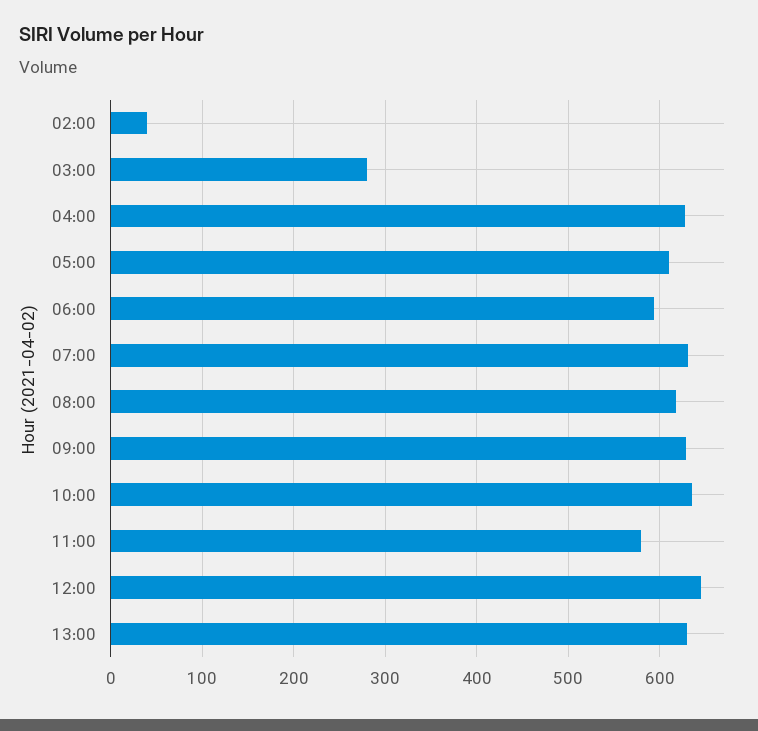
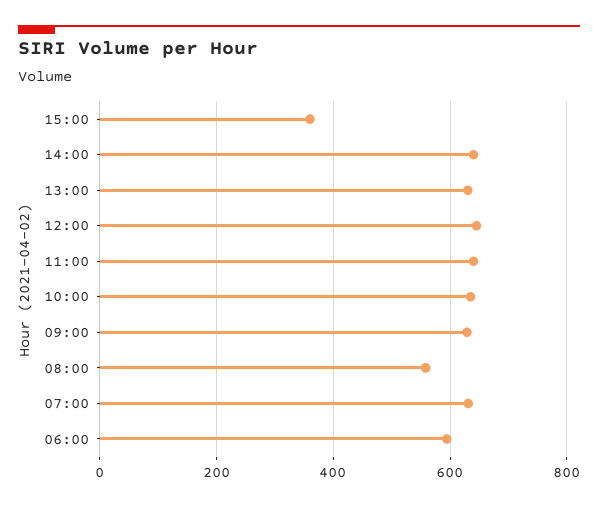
02:00: 40 -> none
03:00: 280 -> none
04:00: 630 -> none
05:00: 610 -> none
08:00: 620 -> 560
11:00: 580 -> 640
15:00: none -> 360
14:00: none -> 640

